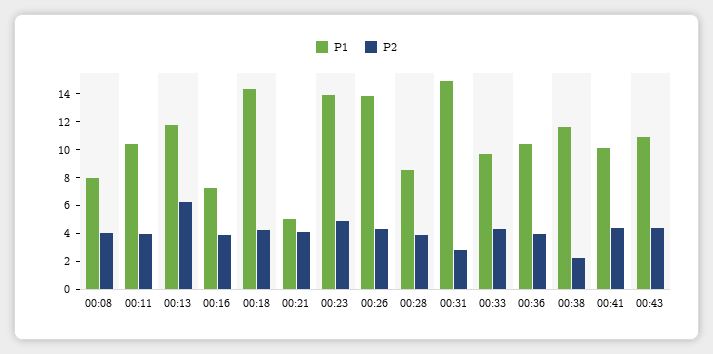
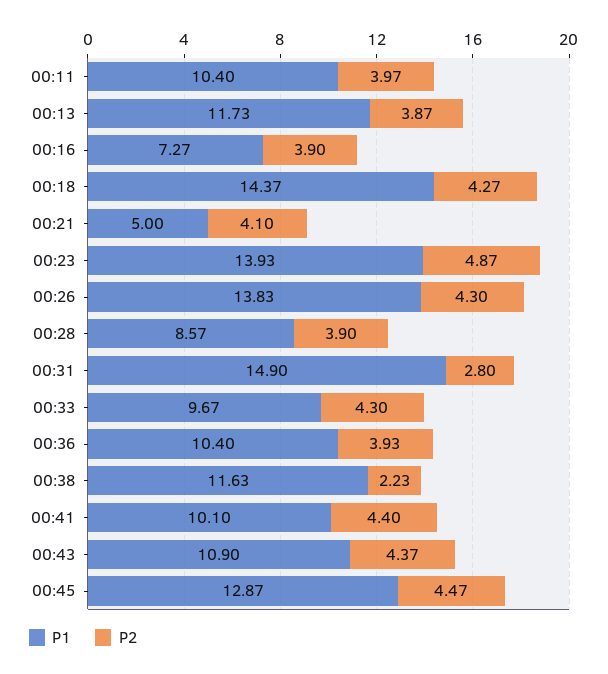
P1, 00:08: 8 -> none
P2, 00:08: 4 -> none
P2, 00:13: 6 -> 3.87
P1, 00:45: none -> 12.87
P2, 00:45: none -> 4.47

